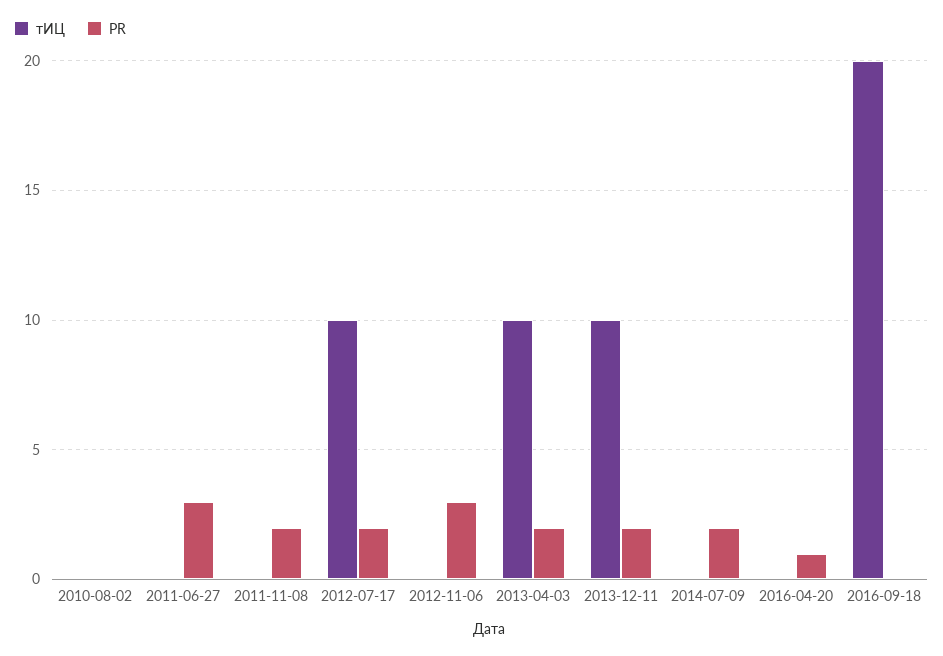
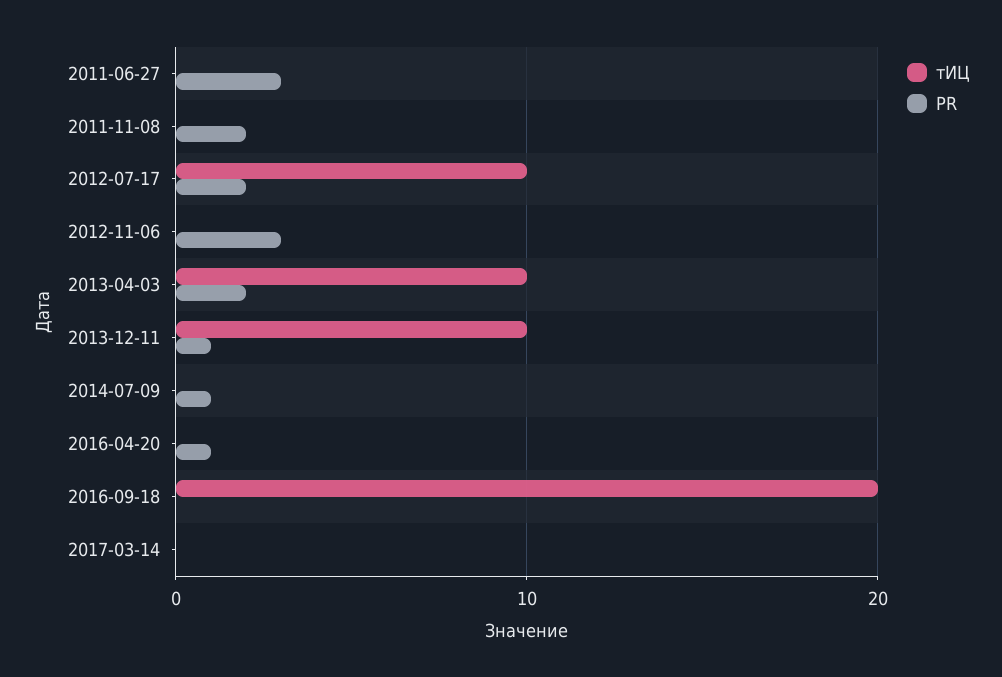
тИЦ, 2010-08-02: 0 -> none
PR, 2010-08-02: 0 -> none
PR, 2013-12-11: 2 -> 1
PR, 2014-07-09: 2 -> 1
тИЦ, 2017-03-14: none -> 0
PR, 2017-03-14: none -> 0

